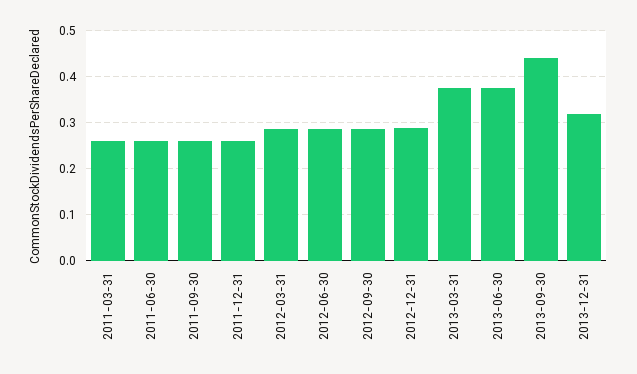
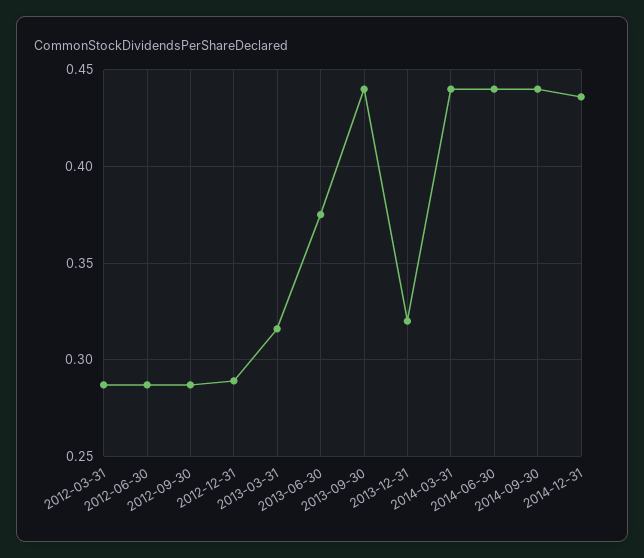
2011-03-31: 0.26 -> none
2011-06-30: 0.26 -> none
2011-09-30: 0.26 -> none
2011-12-31: 0.26 -> none
2013-03-31: 0.38 -> 0.315
2014-03-31: none -> 0.44
2014-06-30: none -> 0.44
2014-09-30: none -> 0.44
2014-12-31: none -> 0.435

